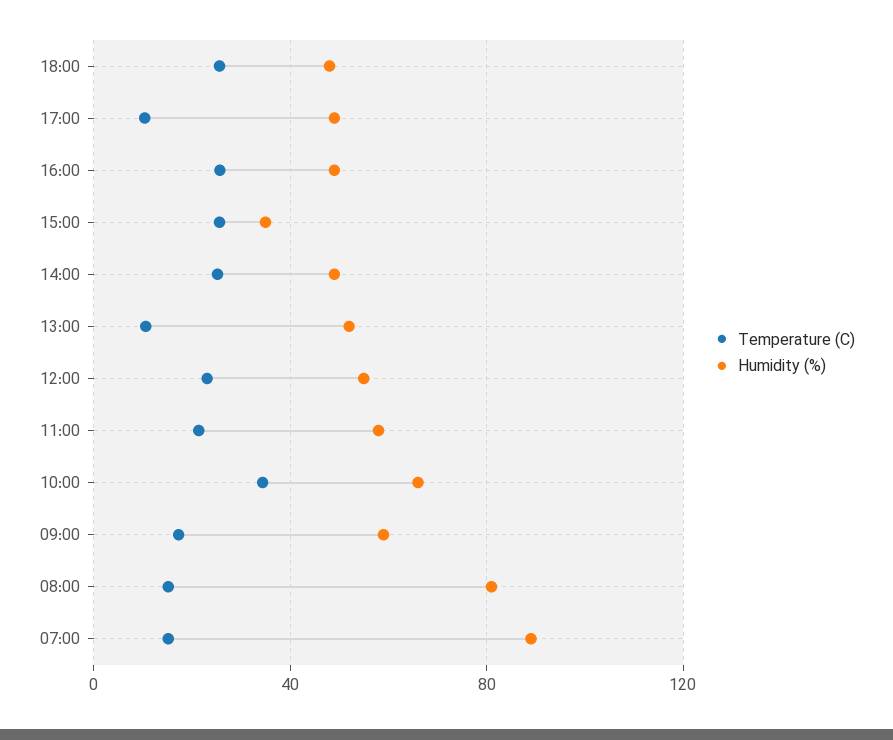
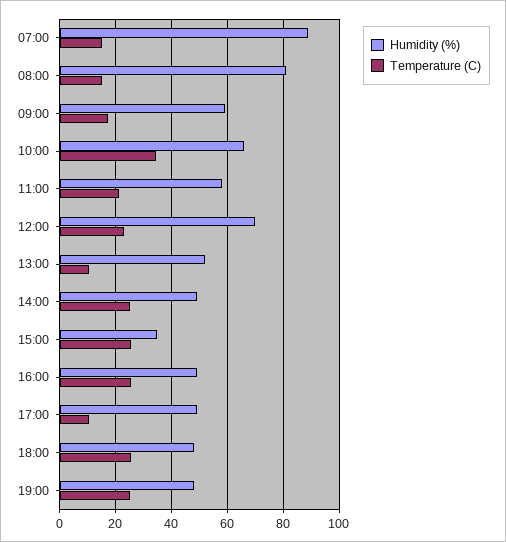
Humidity (%), 12:00: 55 -> 70
Humidity (%), 19:00: none -> 47.5
Temperature (C), 19:00: none -> 25

